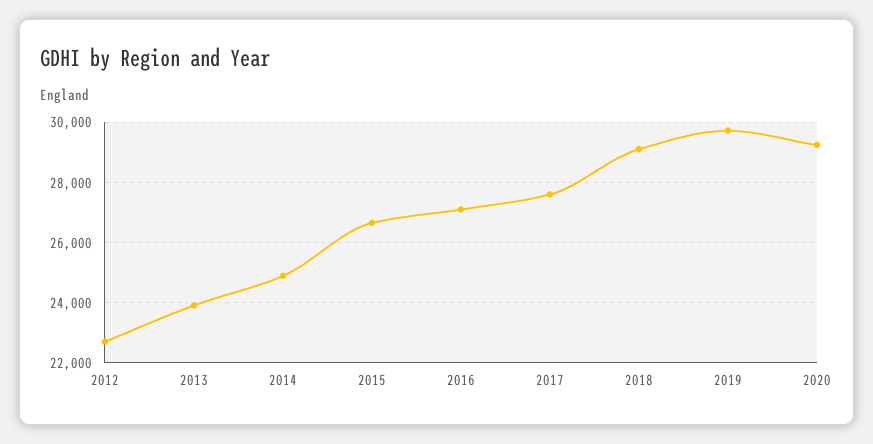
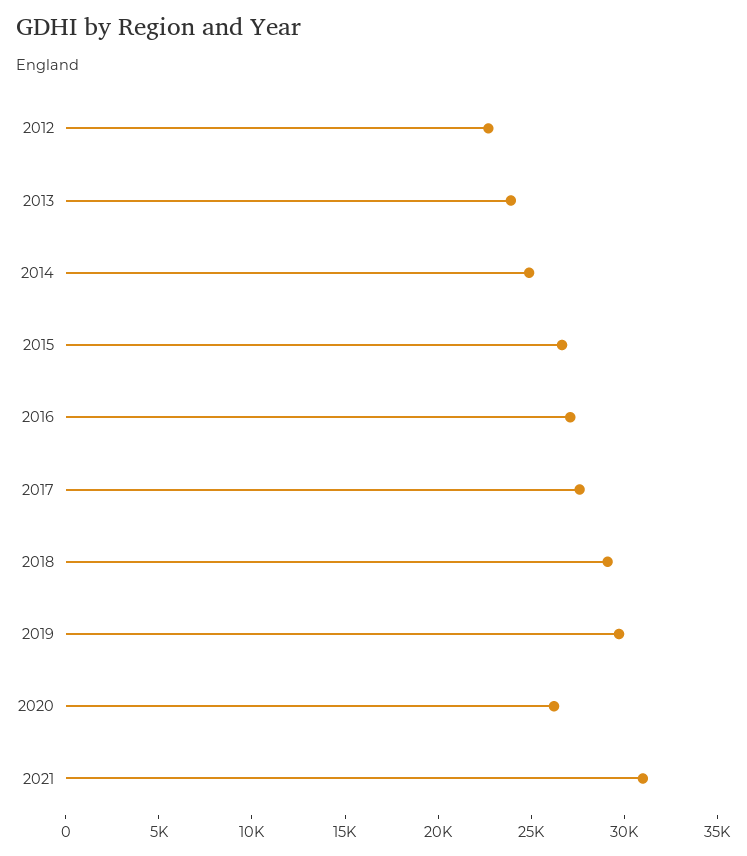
2020: 29200 -> 26000
2021: none -> 31000

